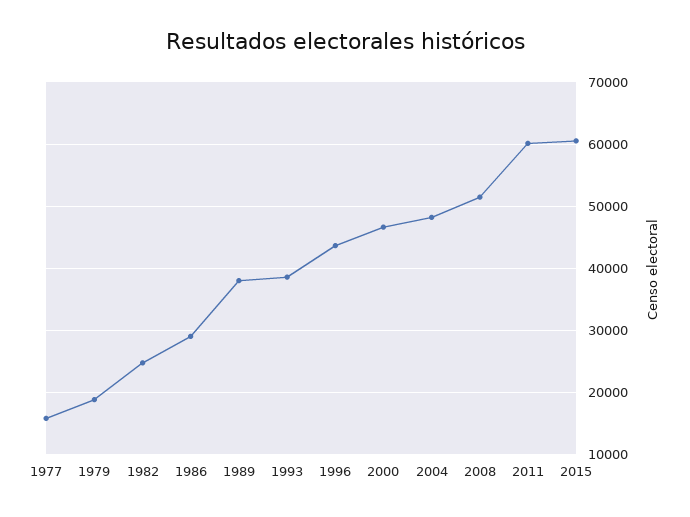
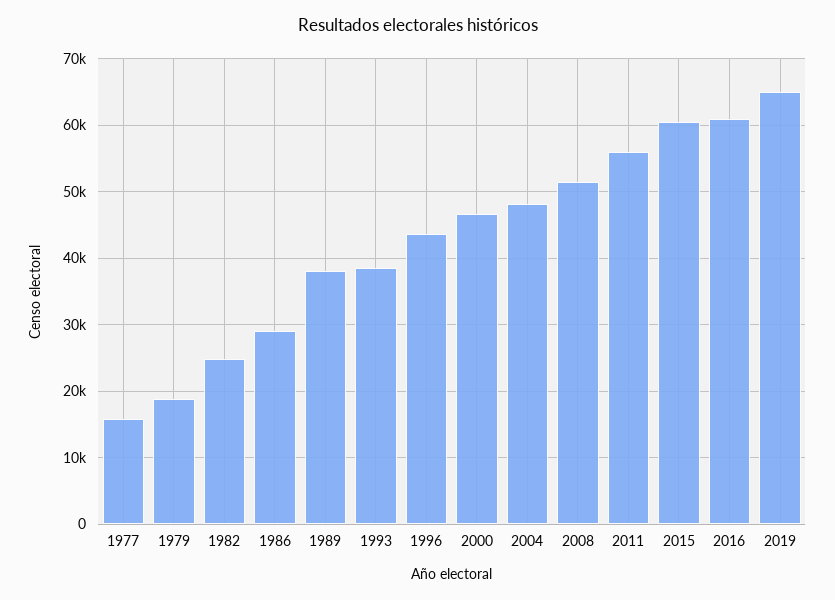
2011: 60000 -> 56000
2016: none -> 61000
2019: none -> 65000

